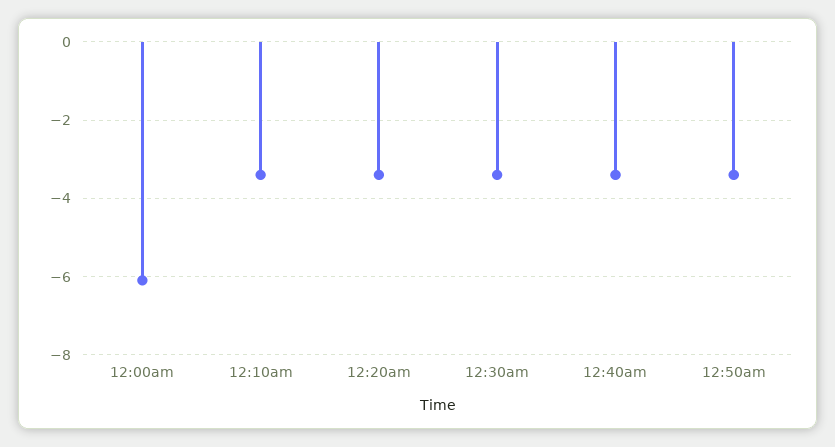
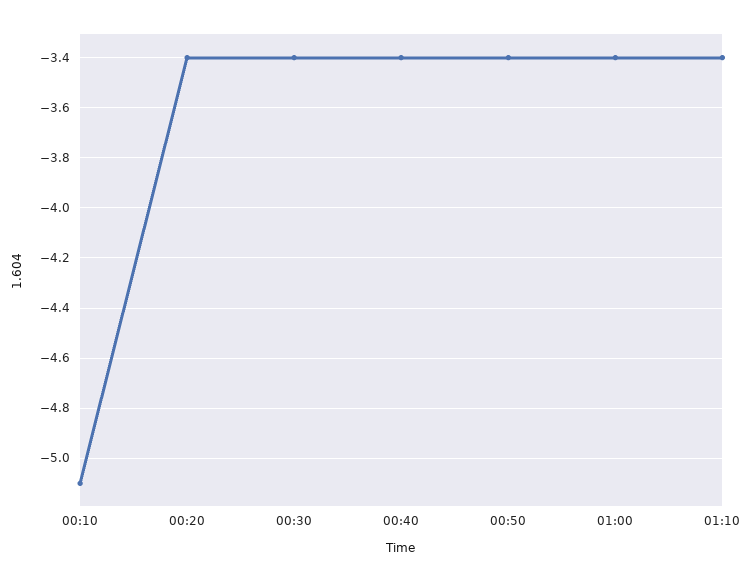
12:00am: -6 -> none
12:10am: -3.5 -> -5.1
01:00: none -> -3.4
01:10: none -> -3.4

